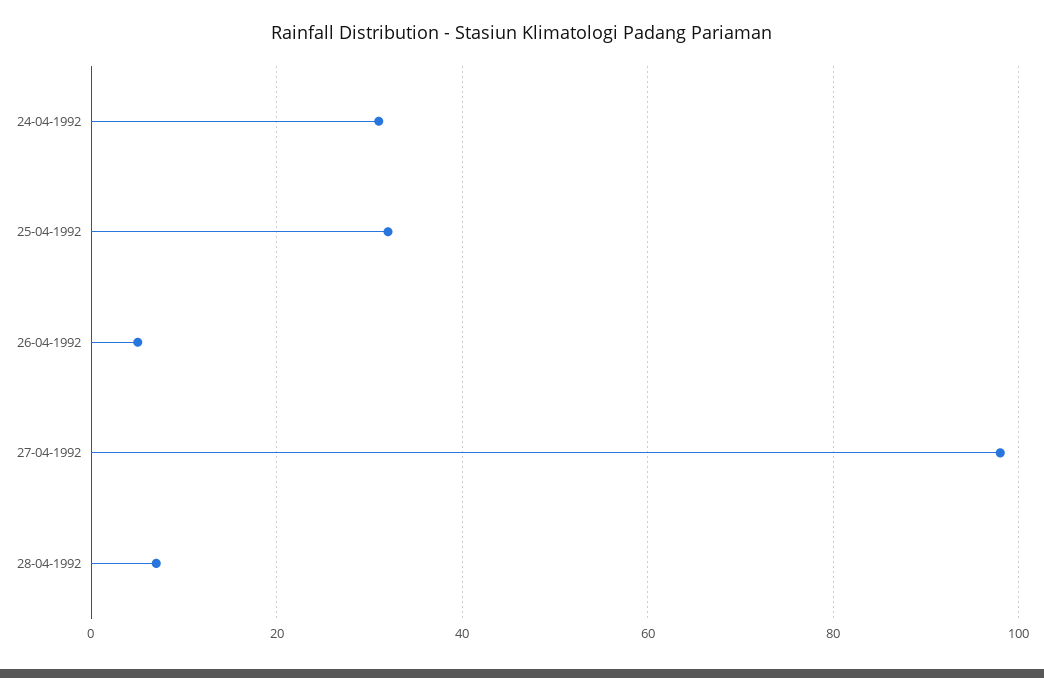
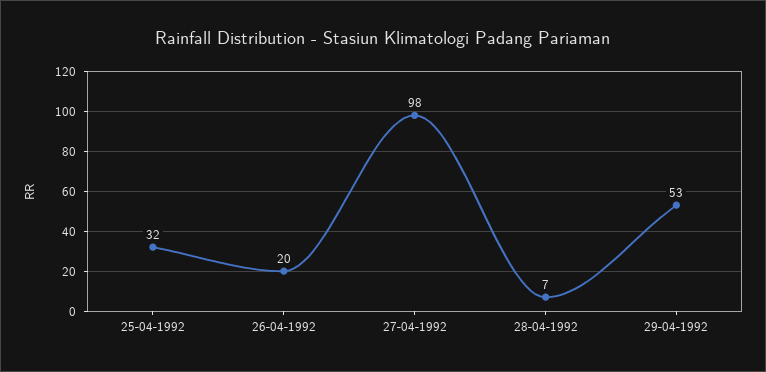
24-04-1992: 30 -> none
26-04-1992: 5 -> 20
29-04-1992: none -> 53

